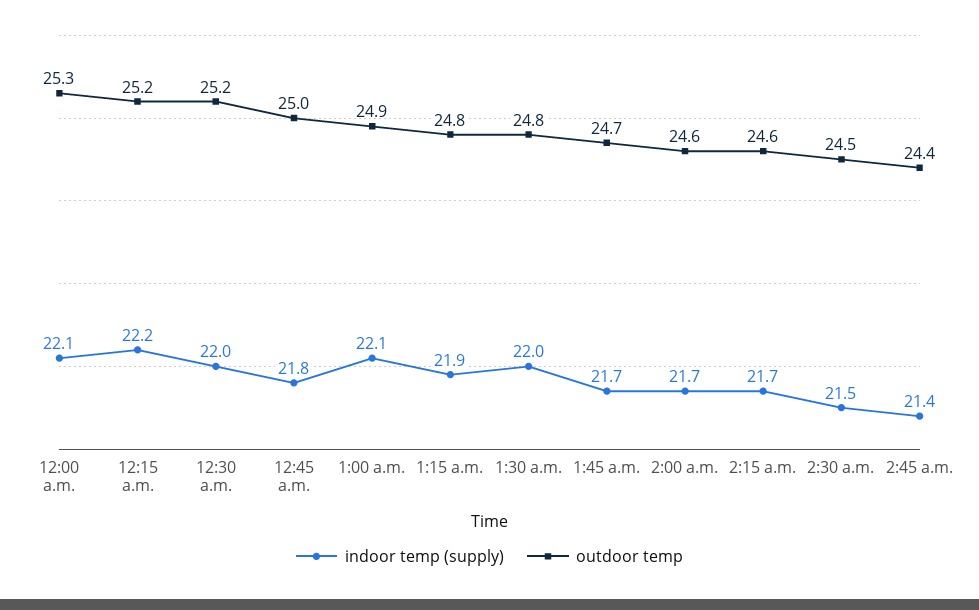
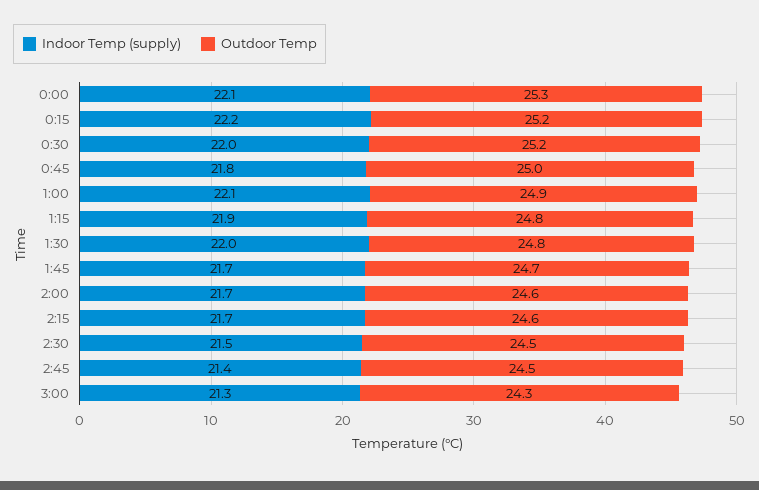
outdoor temp, 2:45 a.m.: 24.4 -> 24.5
indoor temp (supply), 3:00: none -> 21.3
outdoor temp, 3:00: none -> 24.3

